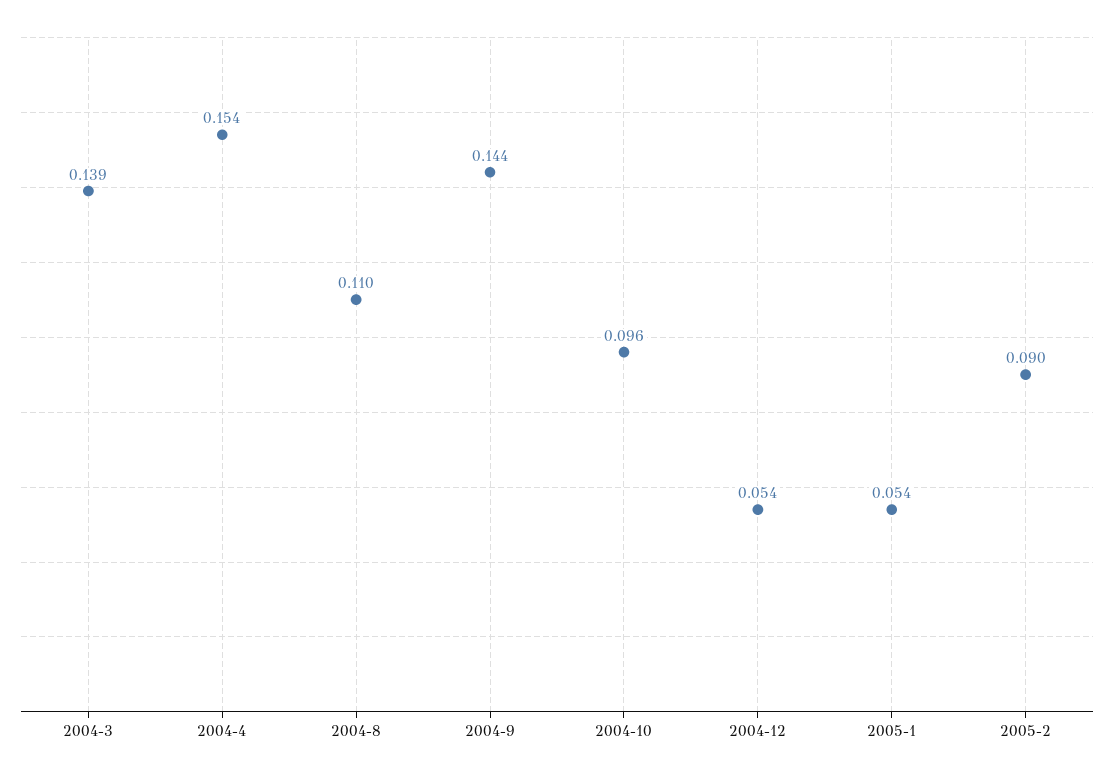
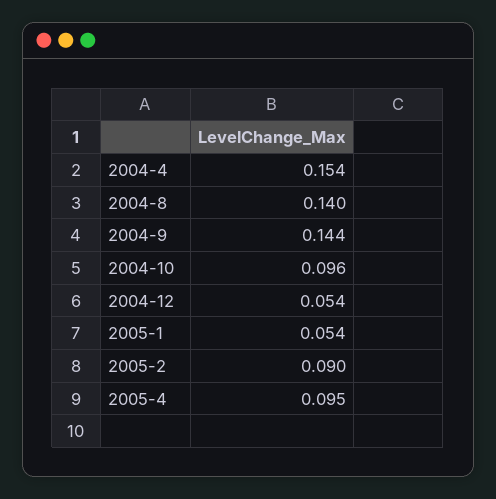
2004-3: 0.139 -> none
2004-8: 0.11 -> 0.14
2005-4: none -> 0.095

